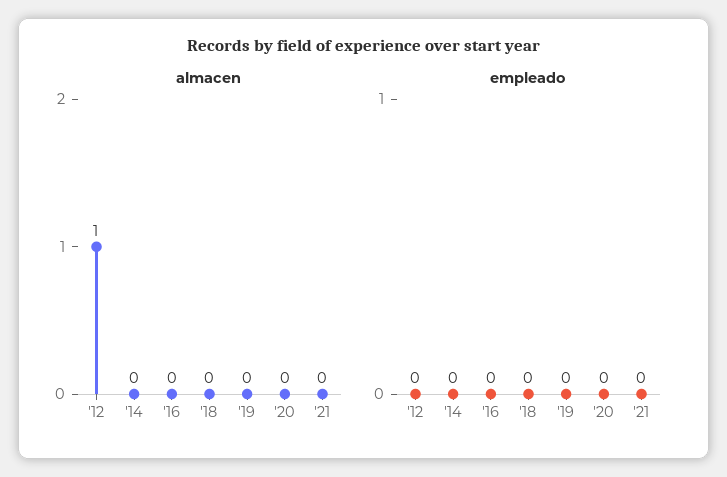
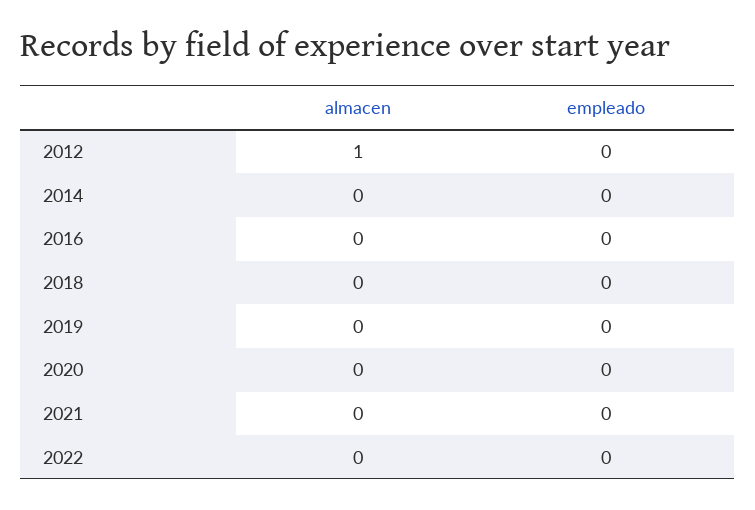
almacen, 2022: none -> 0
empleado, 2022: none -> 0

